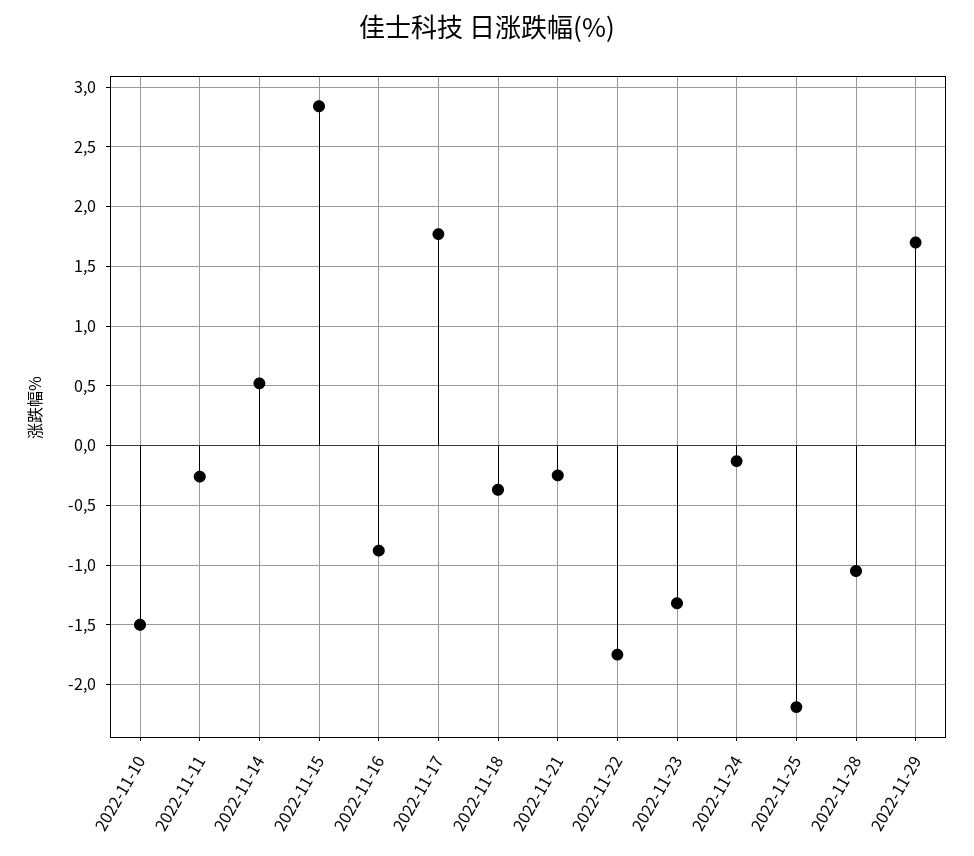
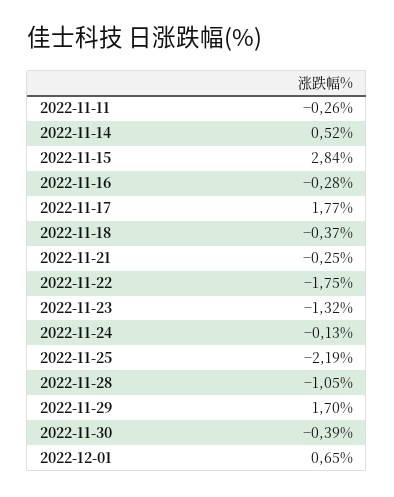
2022-11-10: -1.5 -> none
2022-11-16: -0.9 -> -0.28
2022-11-30: none -> -0.39
2022-12-01: none -> 0.65

